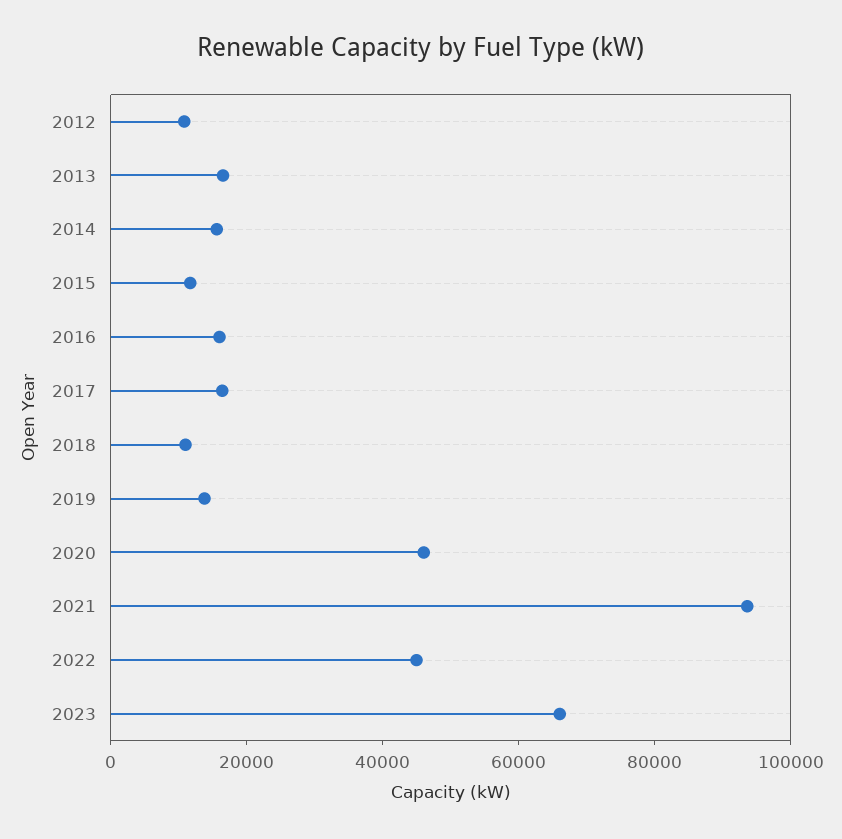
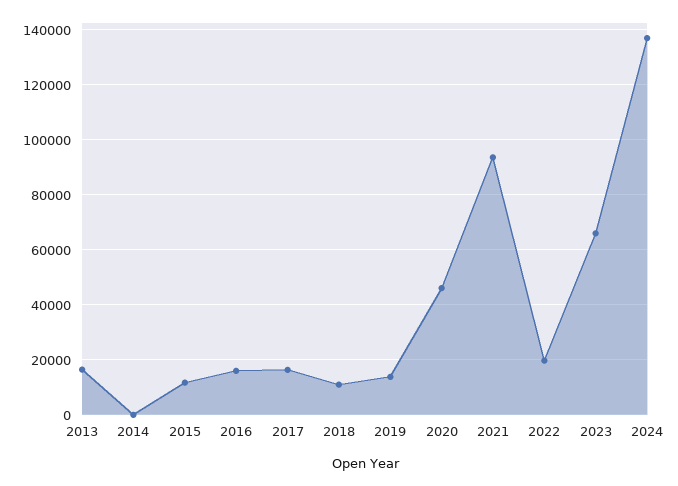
2012: 10000 -> none
2014: 15000 -> 0
2022: 45000 -> 20000
2024: none -> 137500

